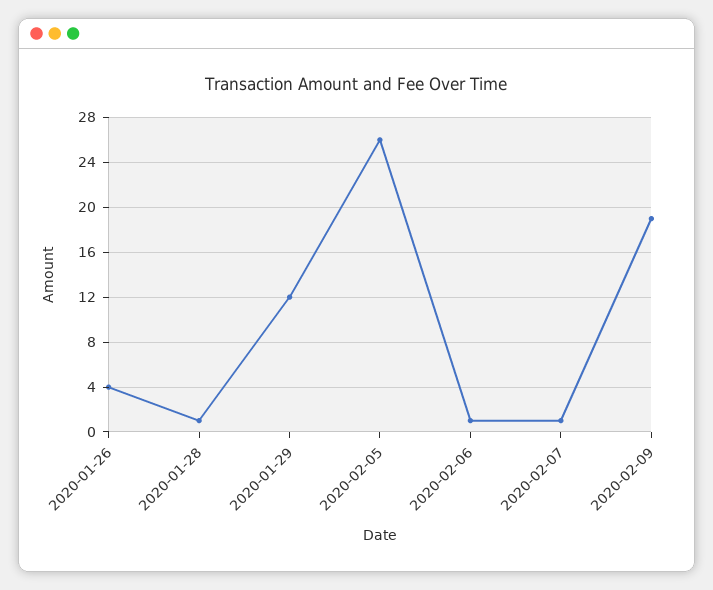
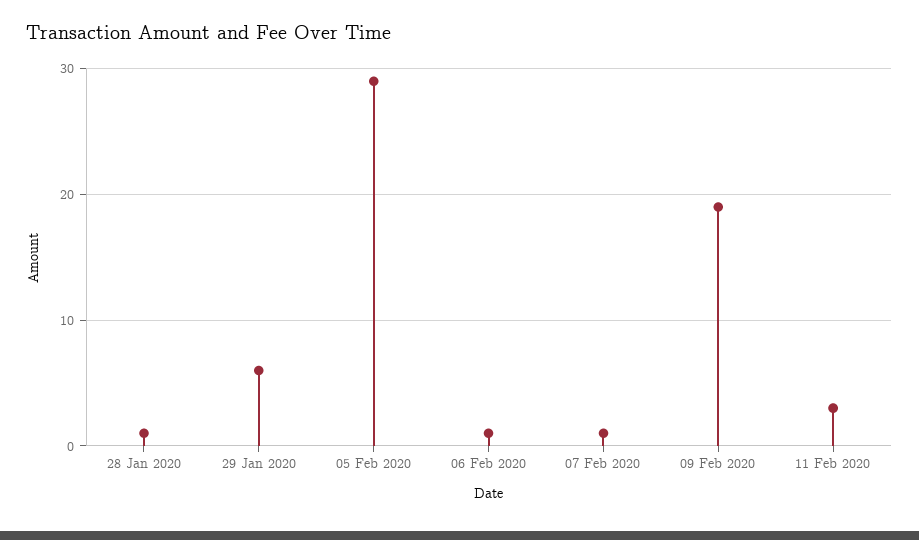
2020-01-26: 4 -> none
2020-01-29: 12 -> 6
2020-02-05: 26 -> 29
11 Feb 2020: none -> 3

